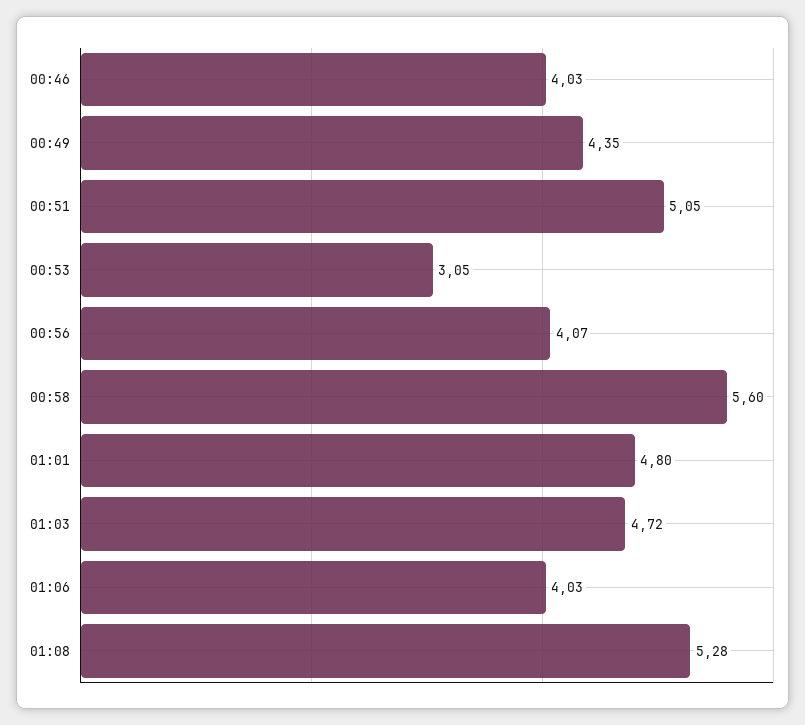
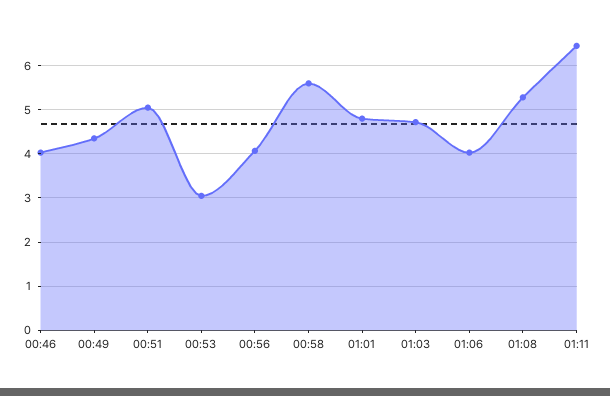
01:11: none -> 6.4

